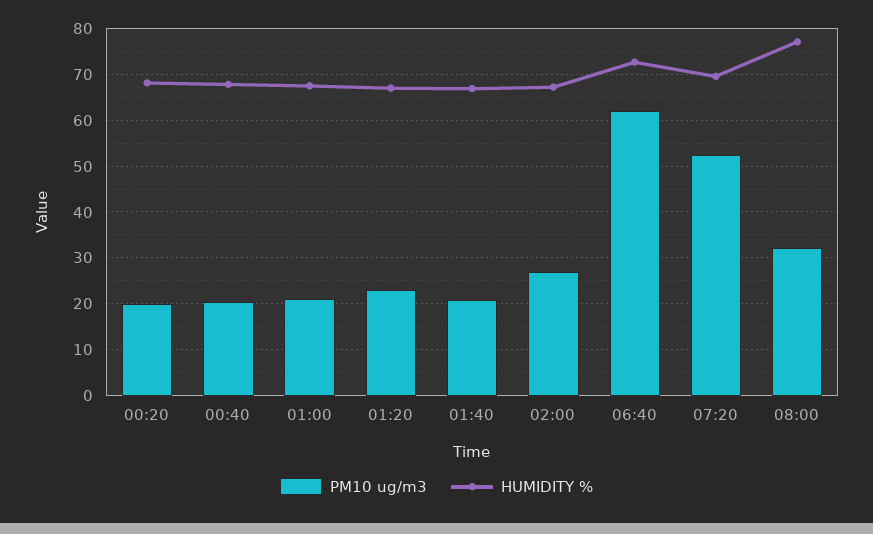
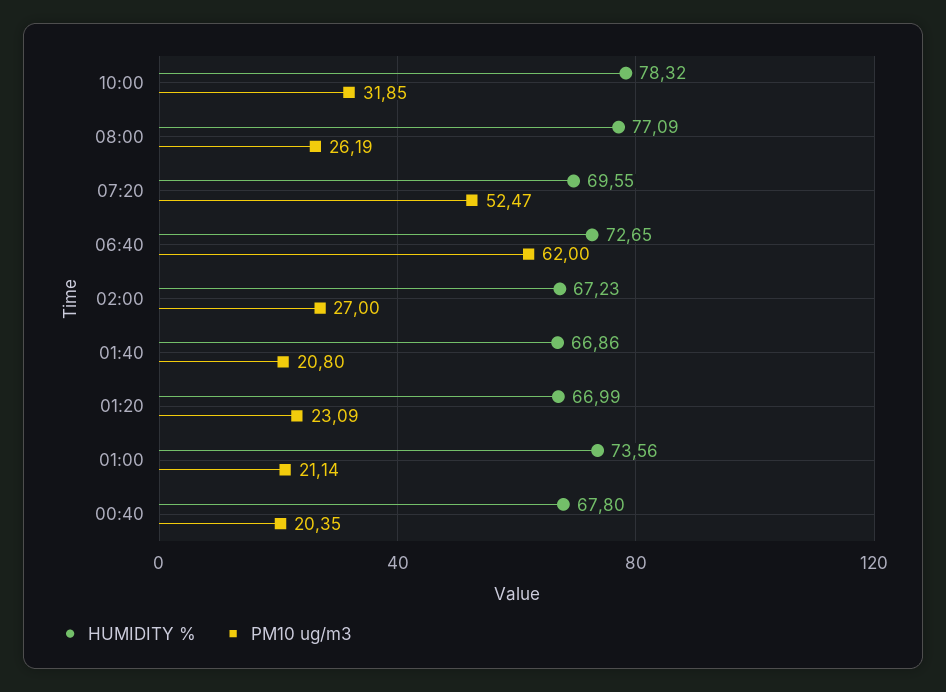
PM10 ug/m3, 00:20: 20 -> none
HUMIDITY %, 00:20: 68 -> none
HUMIDITY %, 01:00: 68 -> 73.56
PM10 ug/m3, 08:00: 32 -> 26.19
HUMIDITY %, 10:00: none -> 78.32
PM10 ug/m3, 10:00: none -> 31.85

